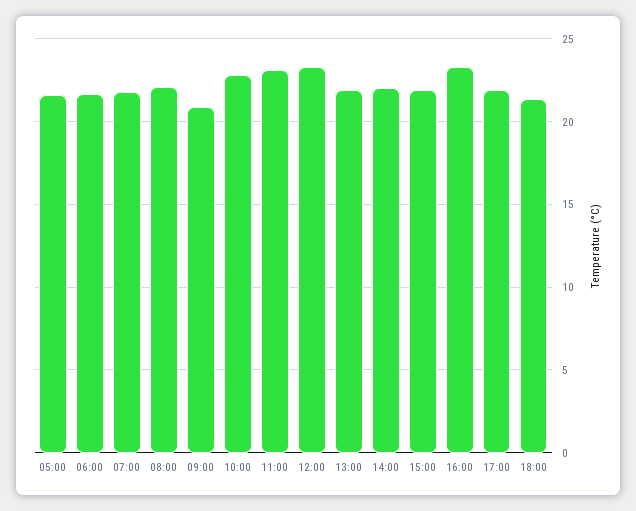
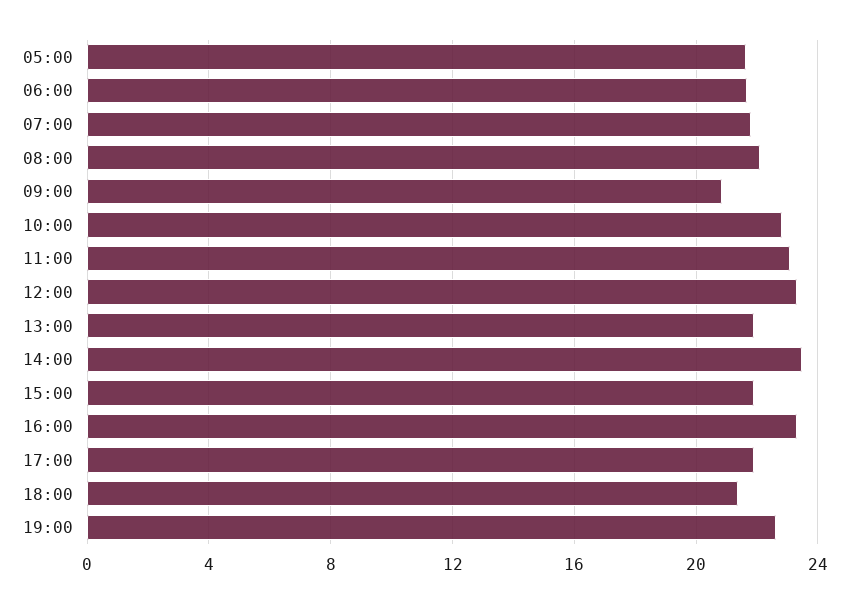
14:00: 22 -> 23.5
19:00: none -> 22.5

